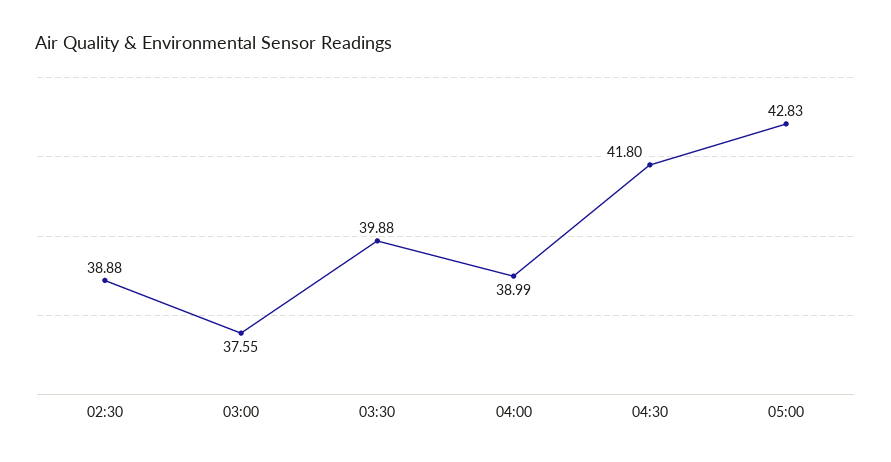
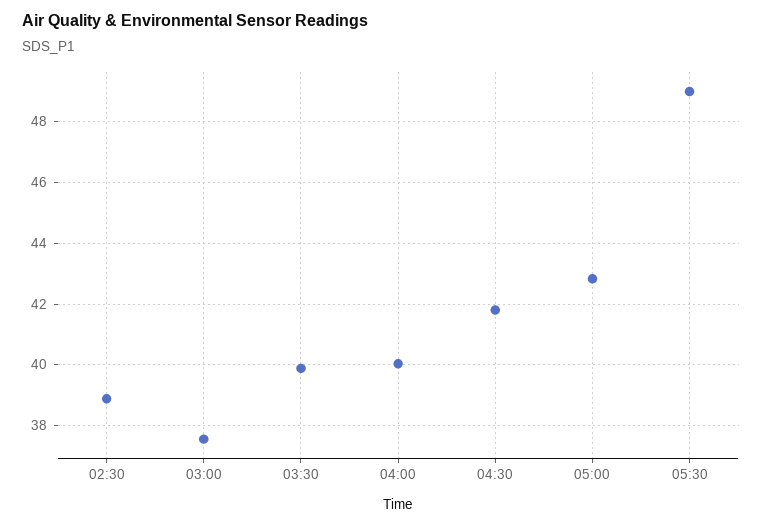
04:00: 38.99 -> 40
05:30: none -> 49

